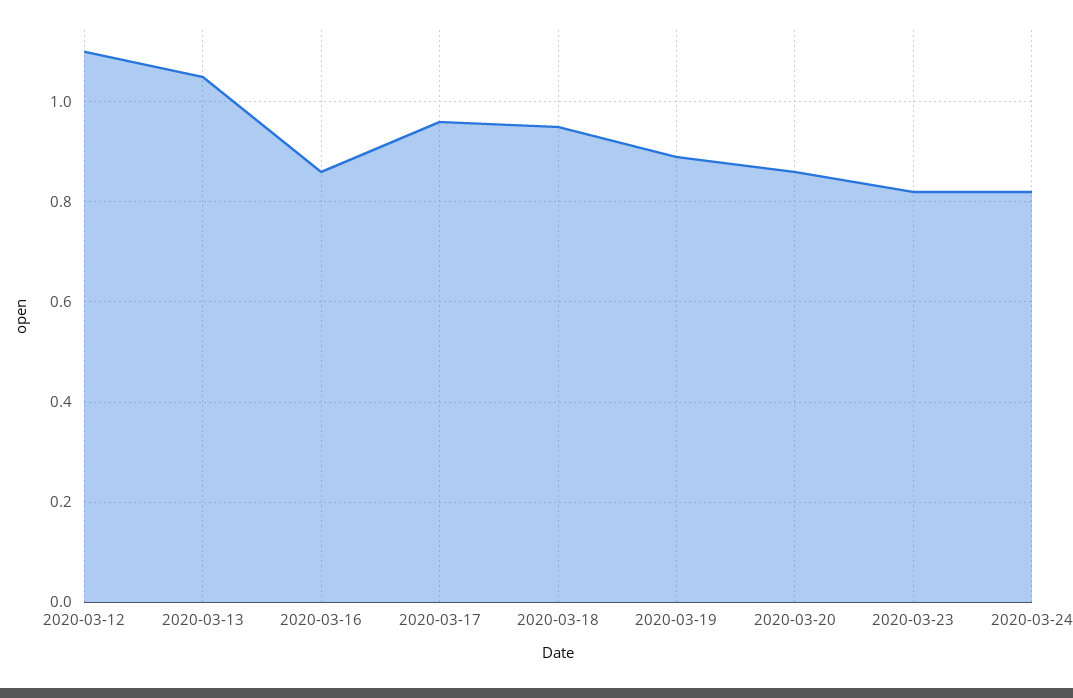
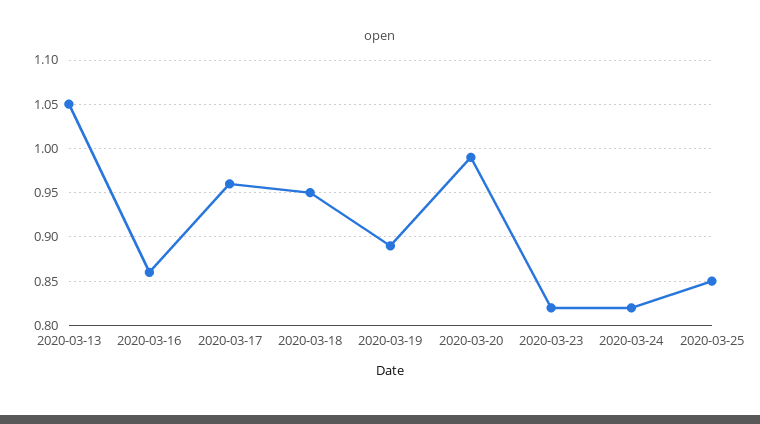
2020-03-12: 1.1 -> none
2020-03-20: 0.85 -> 0.99
2020-03-25: none -> 0.85

